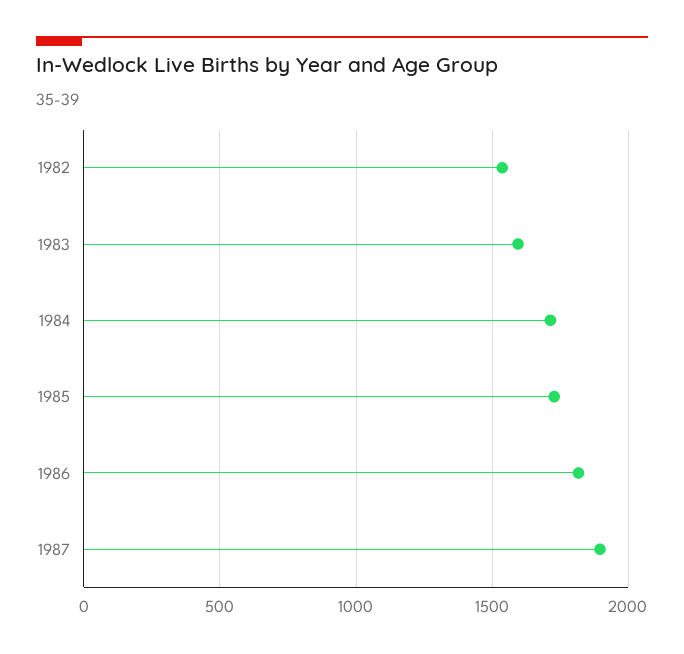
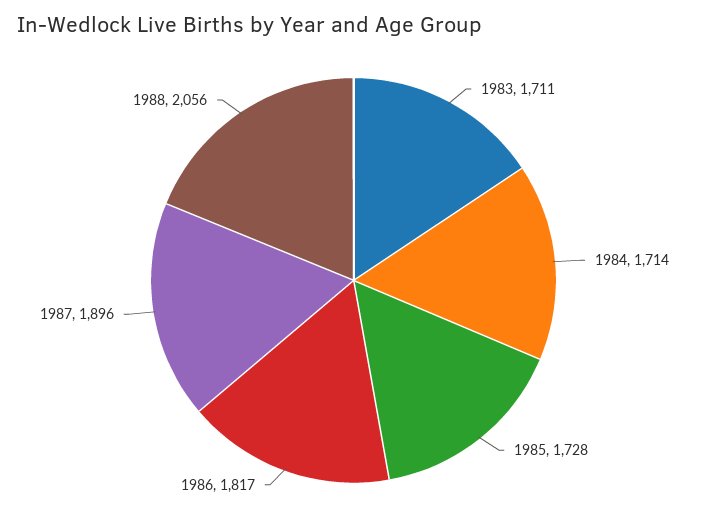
1982: 1550 -> none
1983: 1600 -> 1711
1988: none -> 2056

